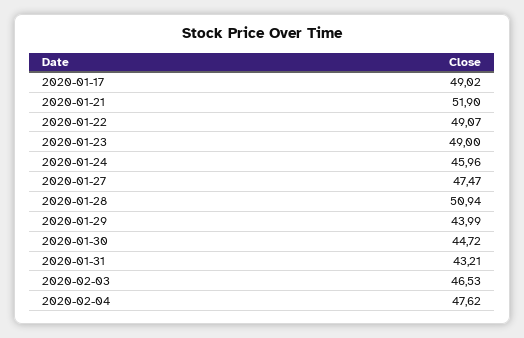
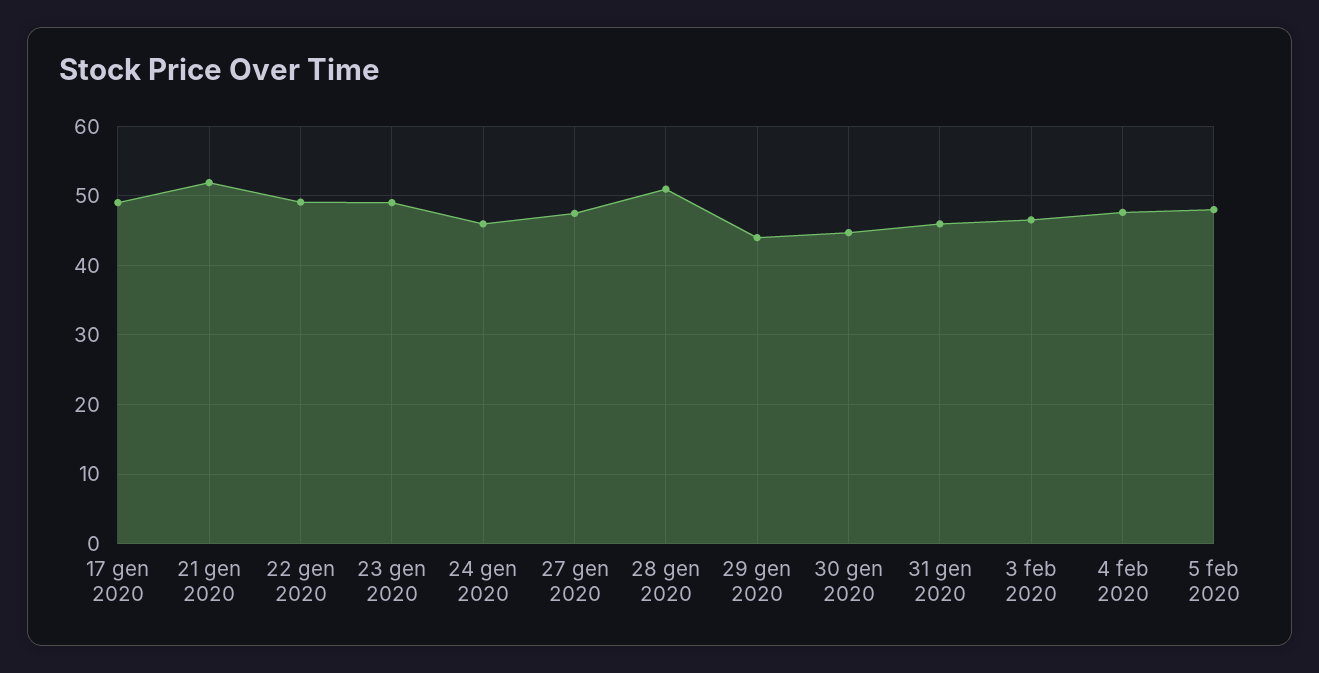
2020-01-31: 43.21 -> 46
5 feb 2020: none -> 48

